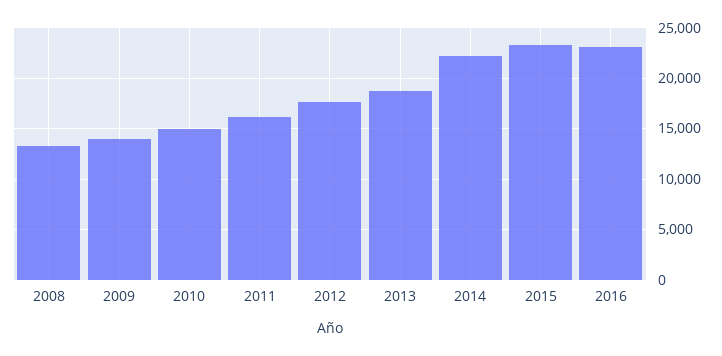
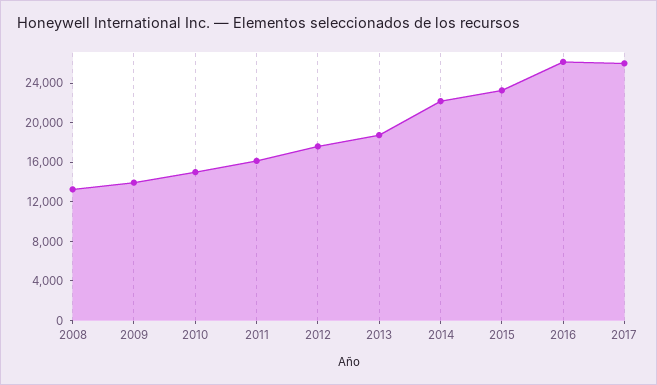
2016: 23000 -> 26000
2017: none -> 26000

